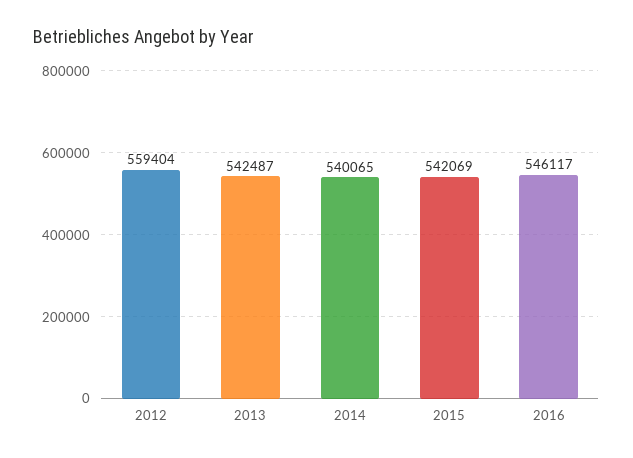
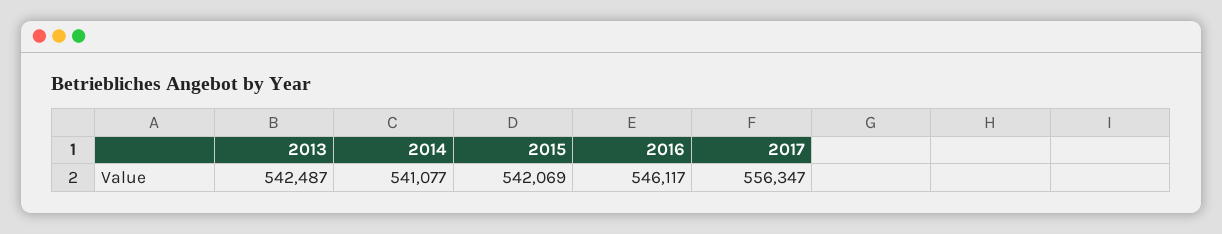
2012: 559404 -> none
2014: 540065 -> 541077
2017: none -> 556347

